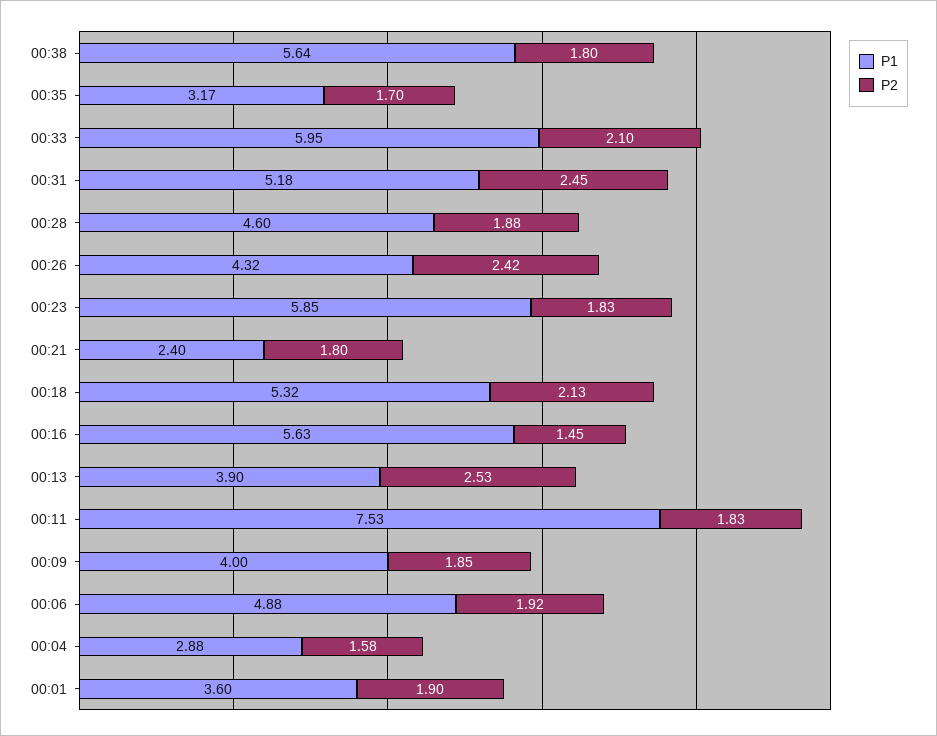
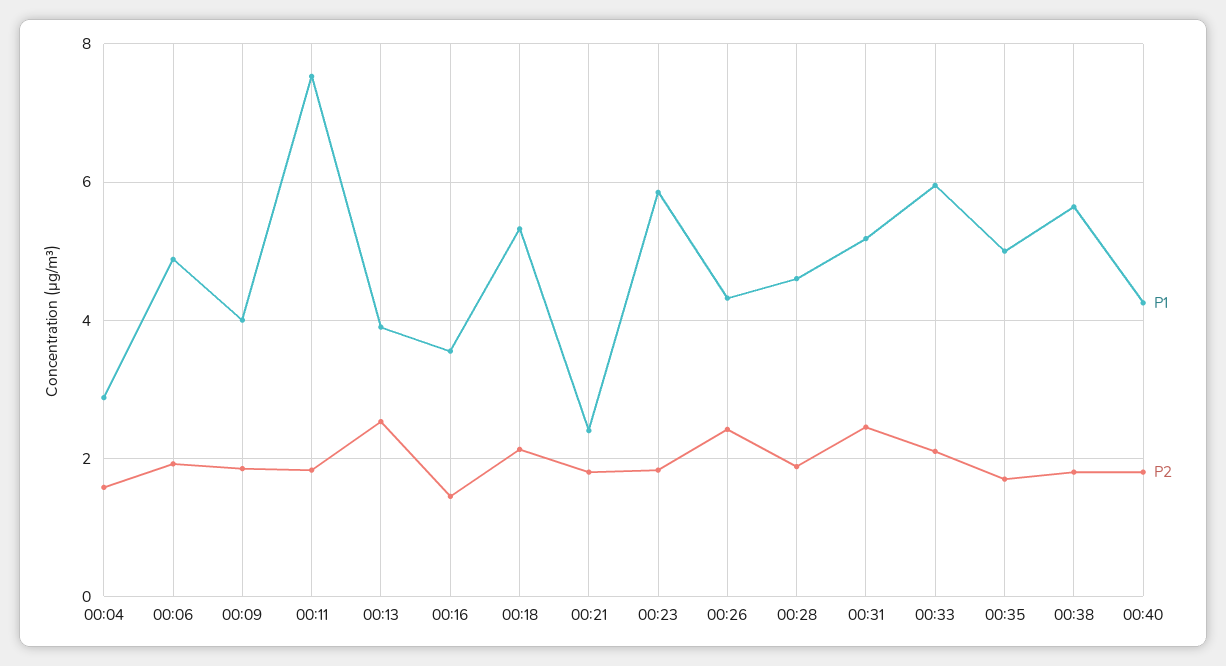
P1, 00:35: 3.17 -> 5
P1, 00:16: 5.63 -> 3.6
P1, 00:01: 3.6 -> none
P2, 00:01: 1.9 -> none
P1, 00:40: none -> 4.2
P2, 00:40: none -> 1.8

